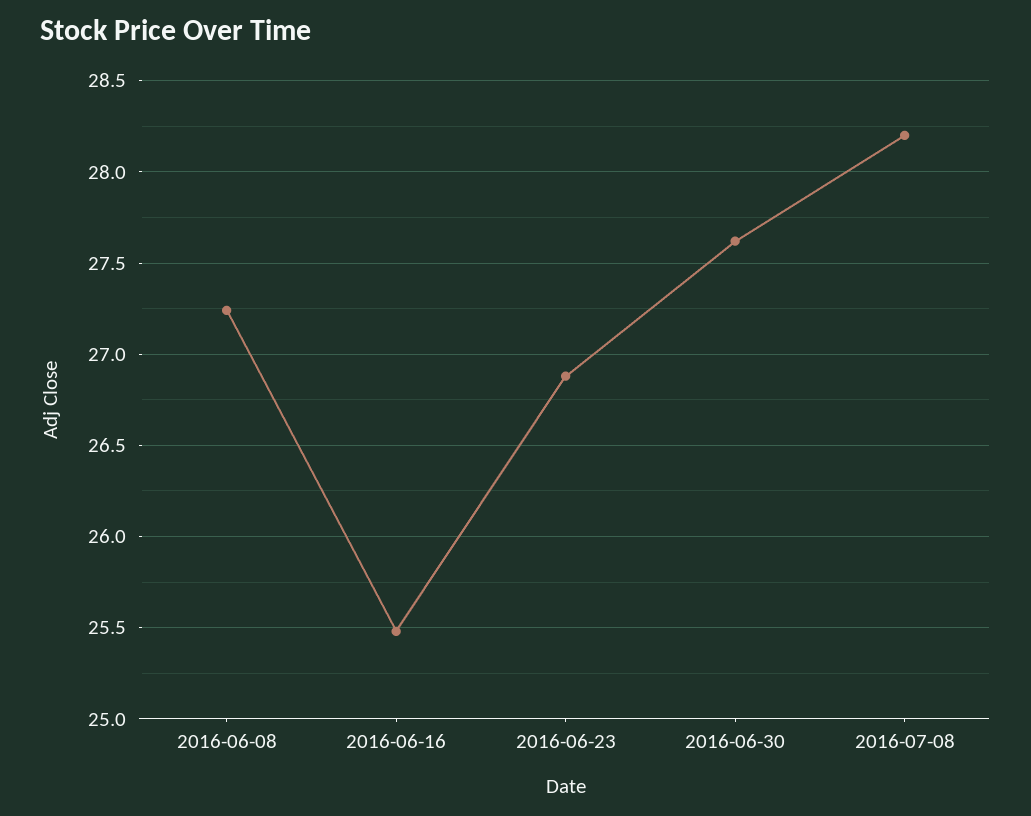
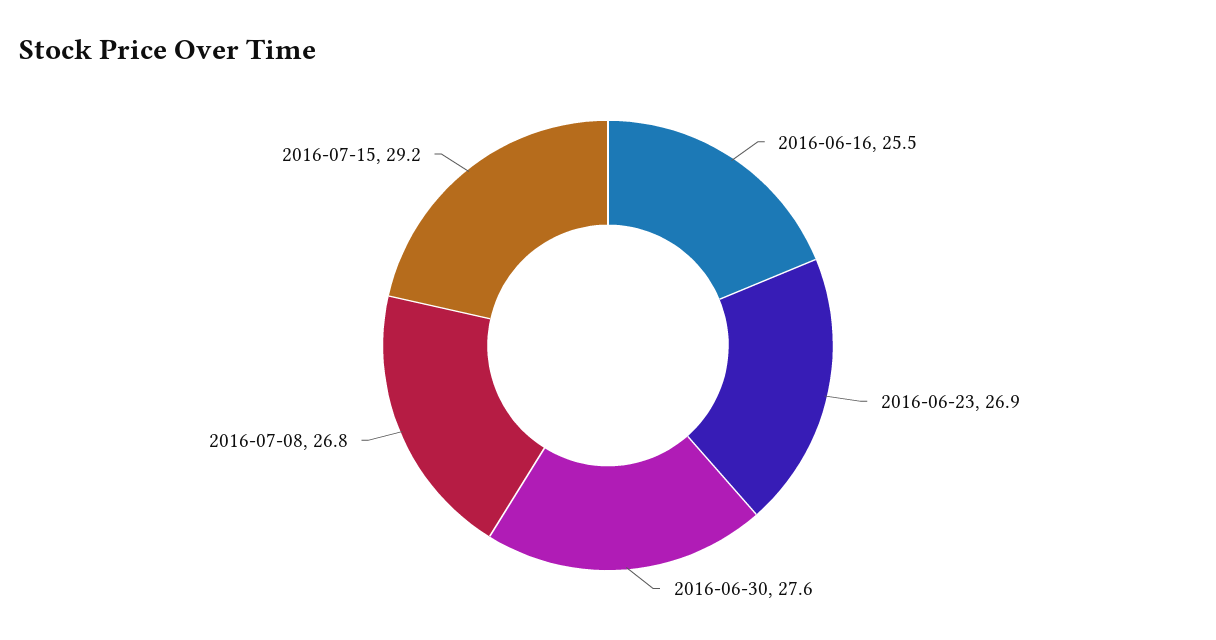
2016-06-08: 27.25 -> none
2016-07-08: 28.2 -> 26.8
2016-07-15: none -> 29.2

